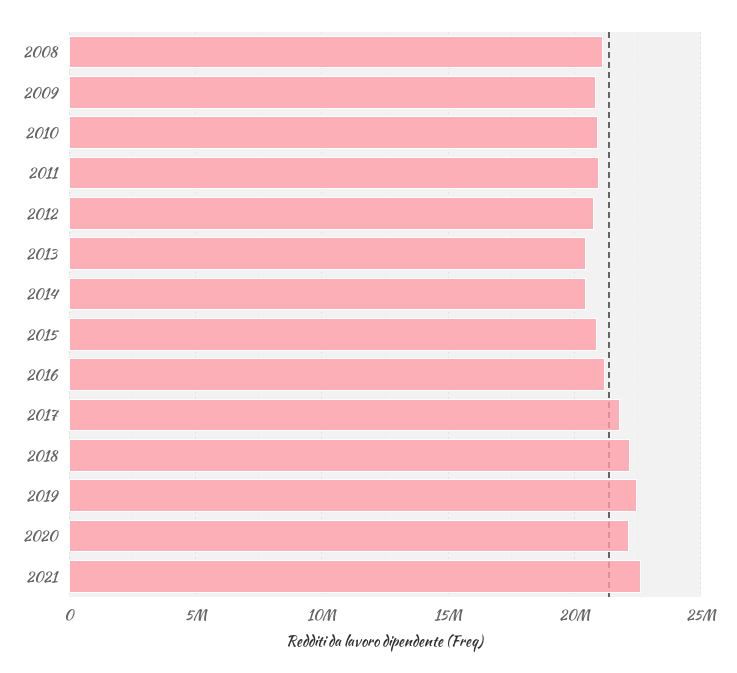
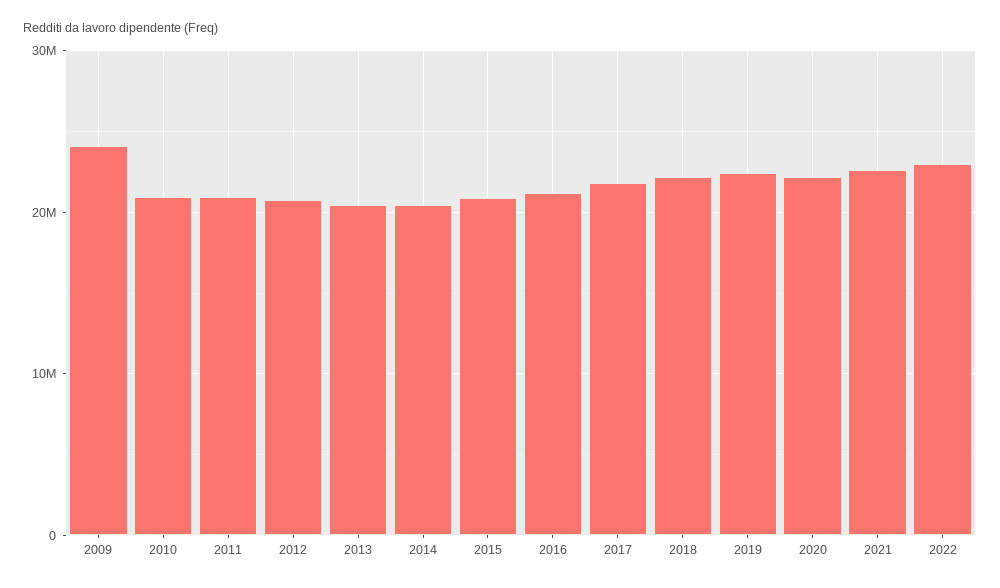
2008: 21000000 -> none
2009: 21000000 -> 24000000
2022: none -> 23000000

